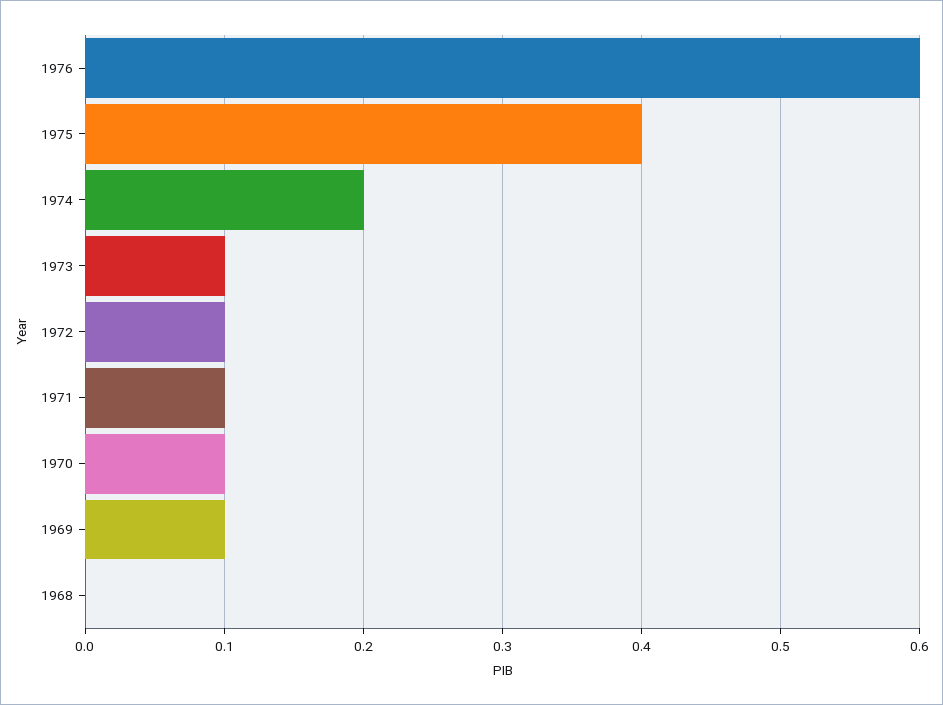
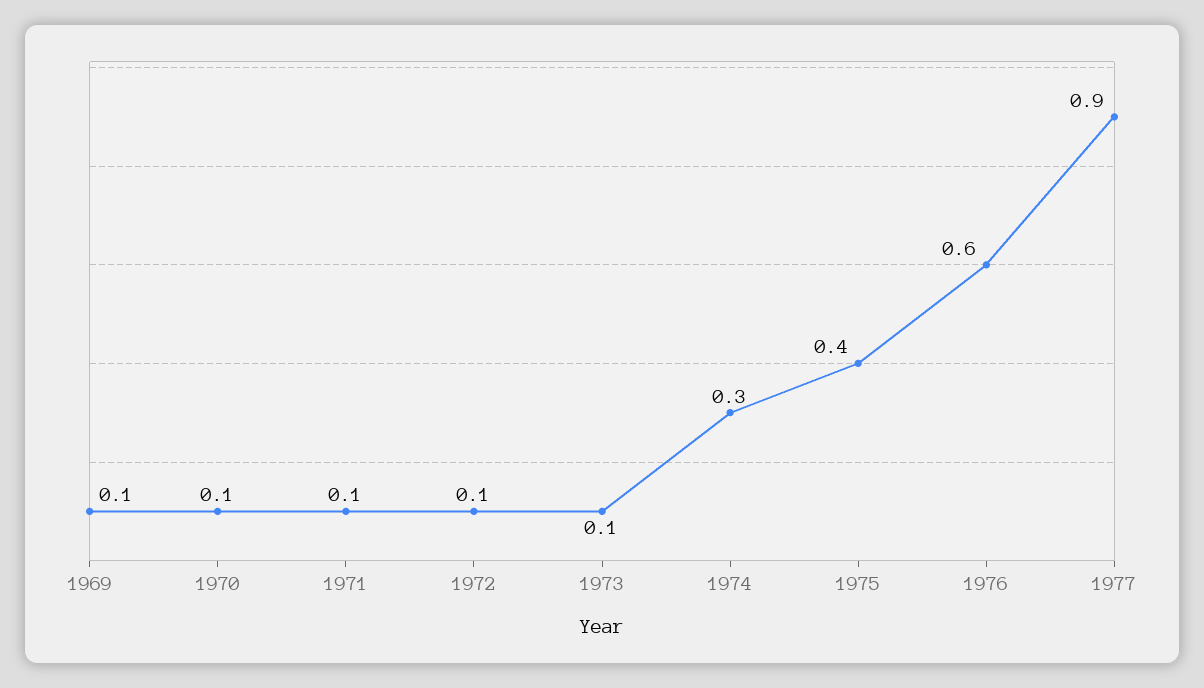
1974: 0.2 -> 0.3
1968: 0 -> none
1977: none -> 0.9

